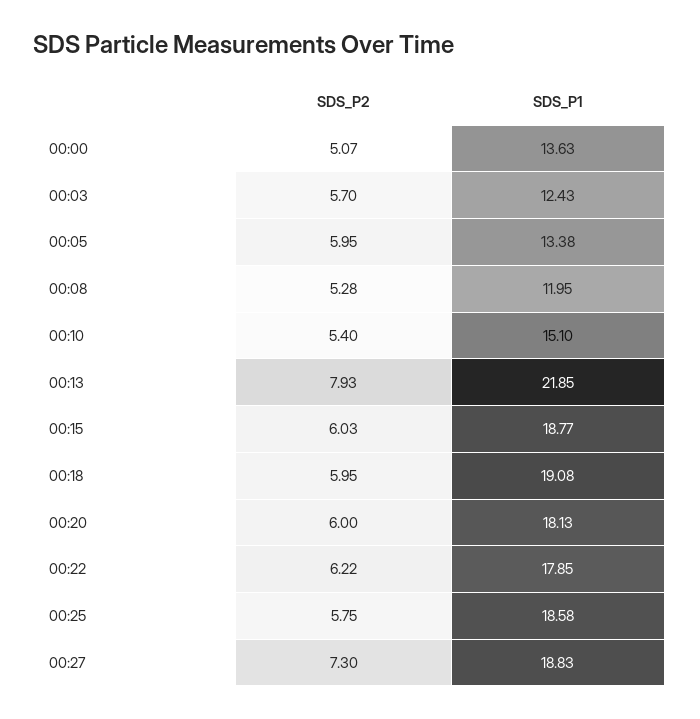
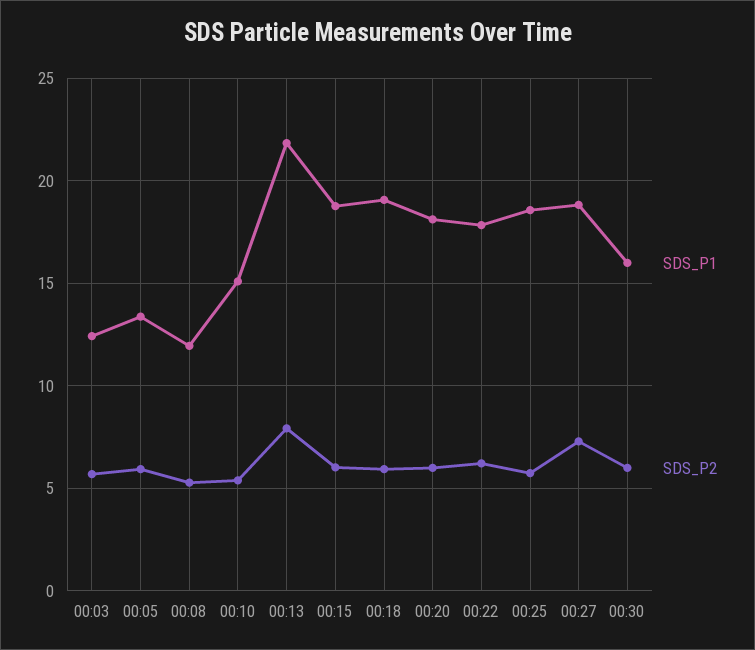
SDS_P2, 00:00: 5.07 -> none
SDS_P1, 00:00: 13.63 -> none
SDS_P1, 00:30: none -> 16
SDS_P2, 00:30: none -> 6

